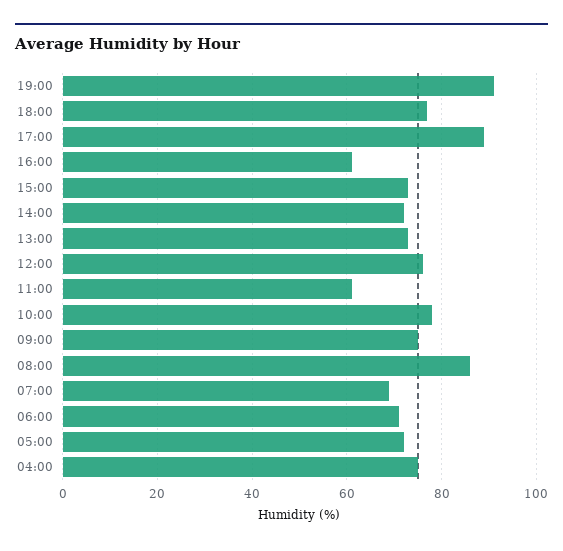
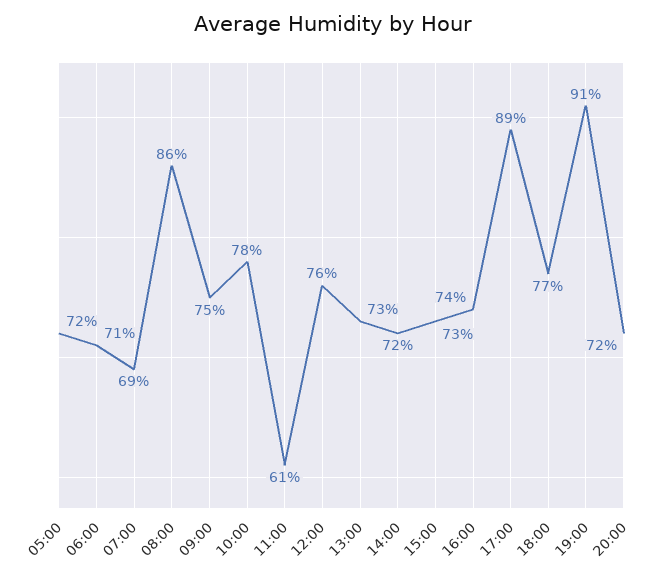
16:00: 60 -> 74
04:00: 75 -> none
20:00: none -> 72

